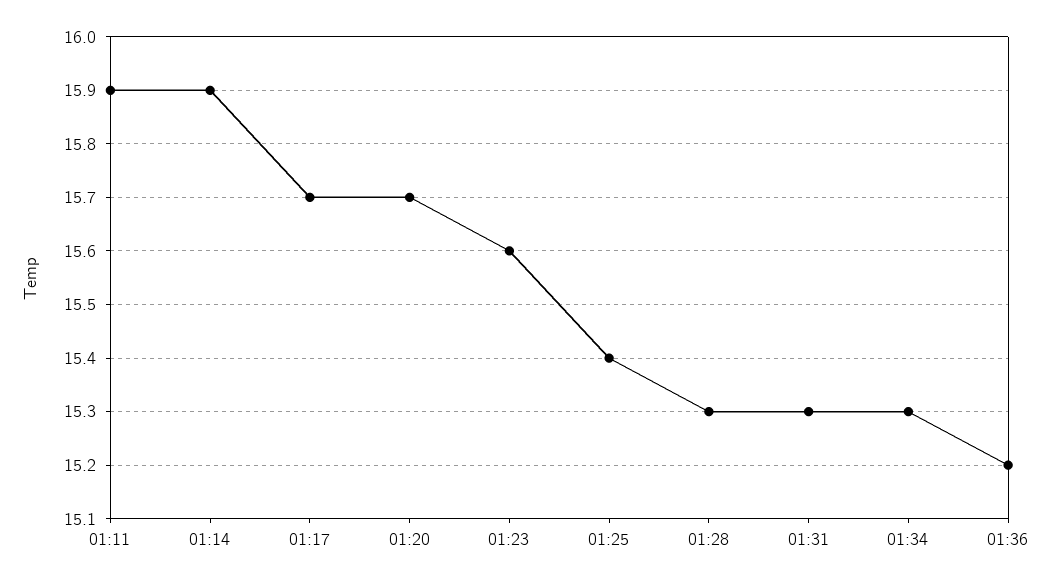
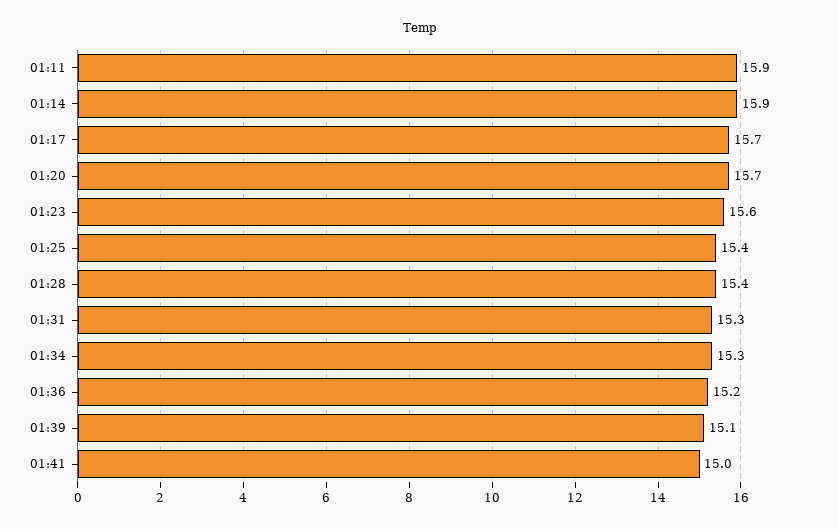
01:28: 15.3 -> 15.4
01:39: none -> 15.1
01:41: none -> 15

